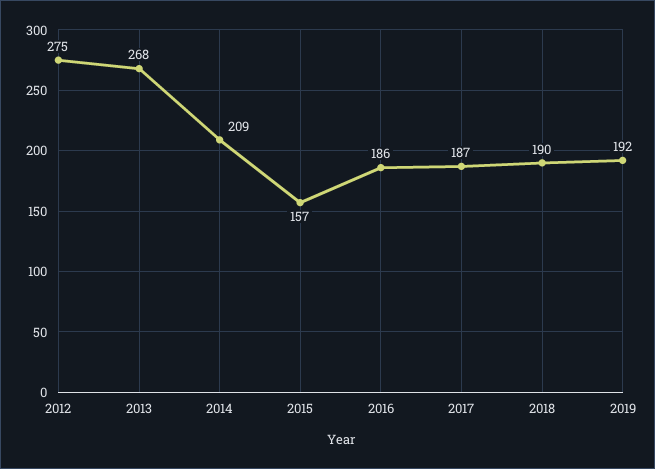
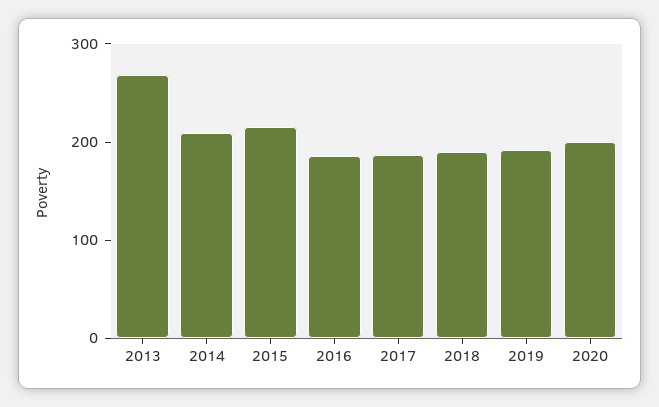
2012: 275 -> none
2015: 157 -> 220
2020: none -> 200

